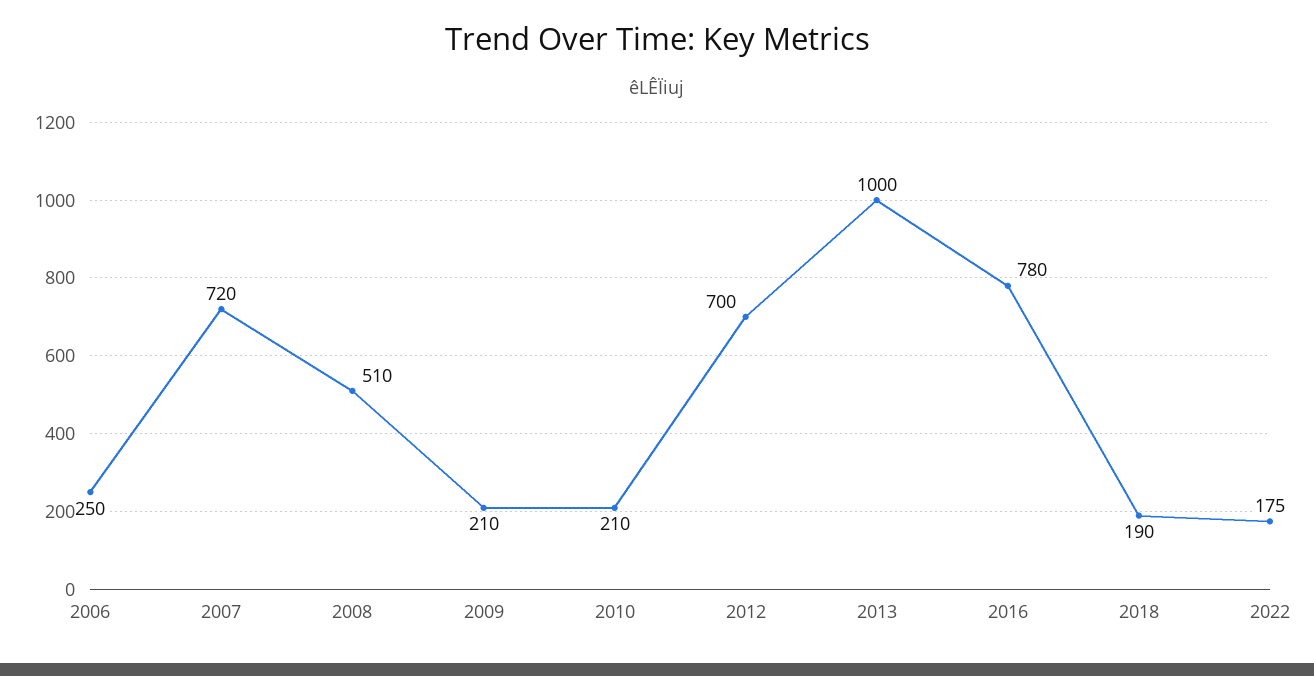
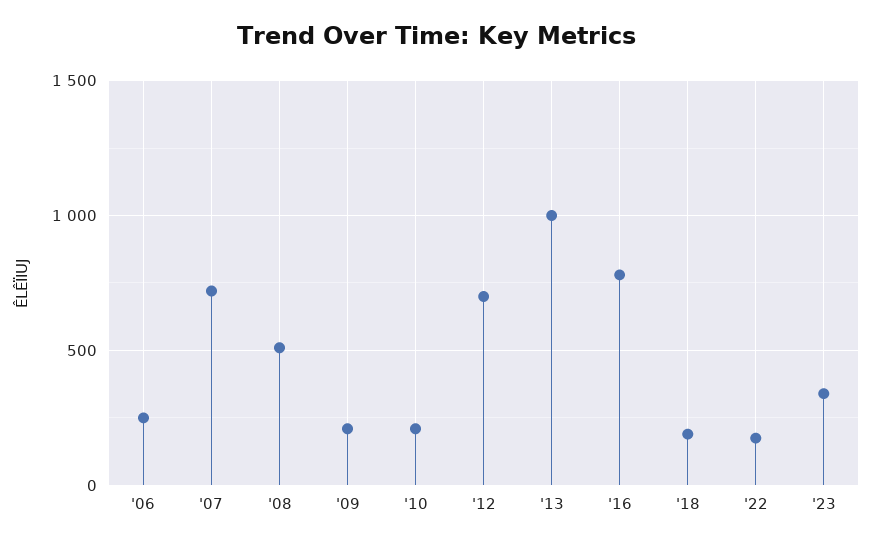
'23: none -> 350

